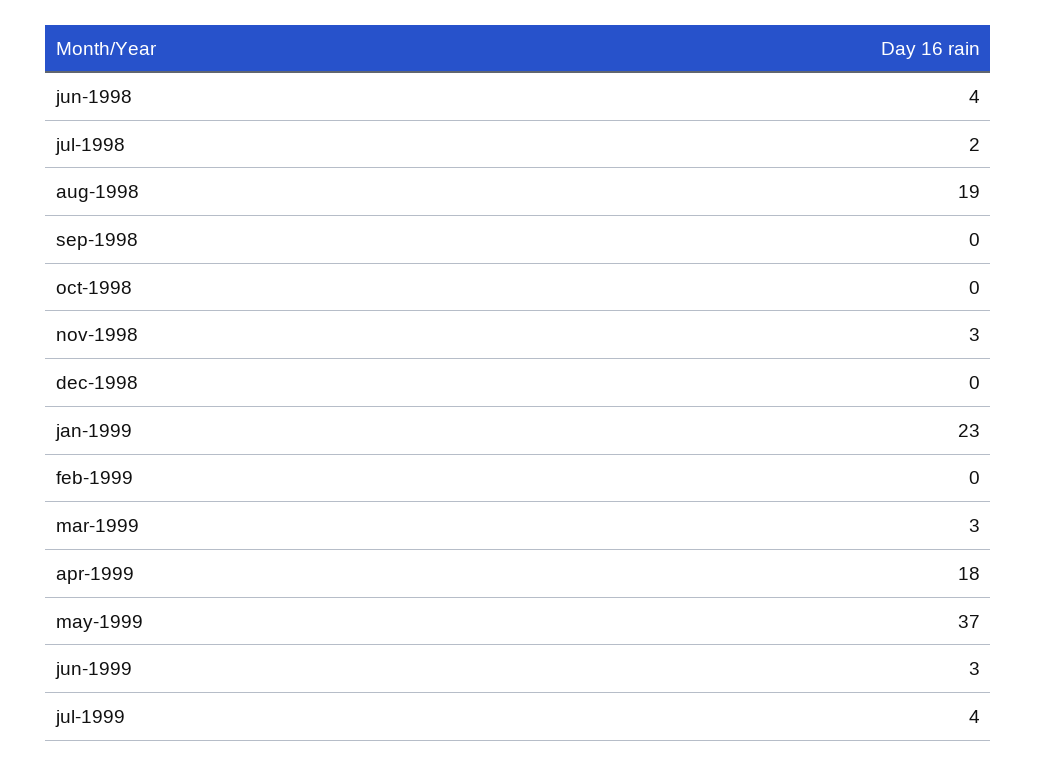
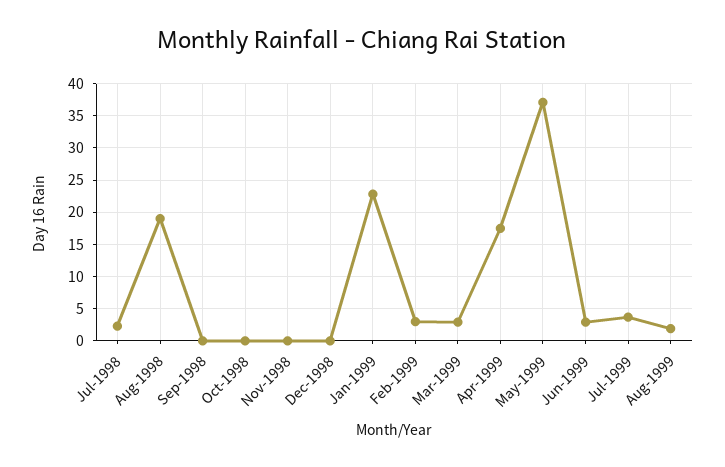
jun-1998: 4 -> none
nov-1998: 3 -> 0
feb-1999: 0 -> 3
Aug-1999: none -> 2

